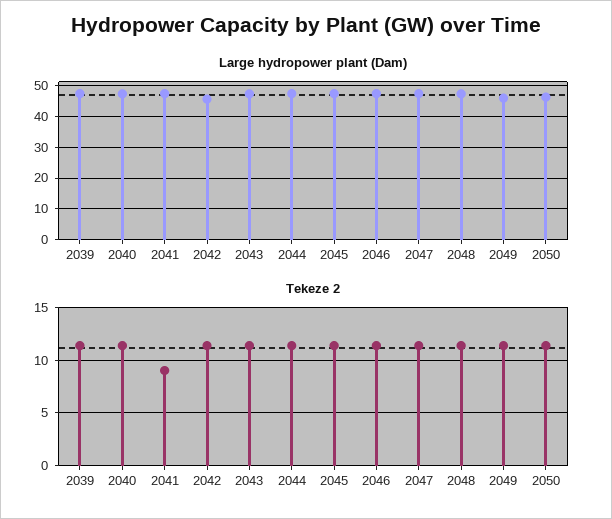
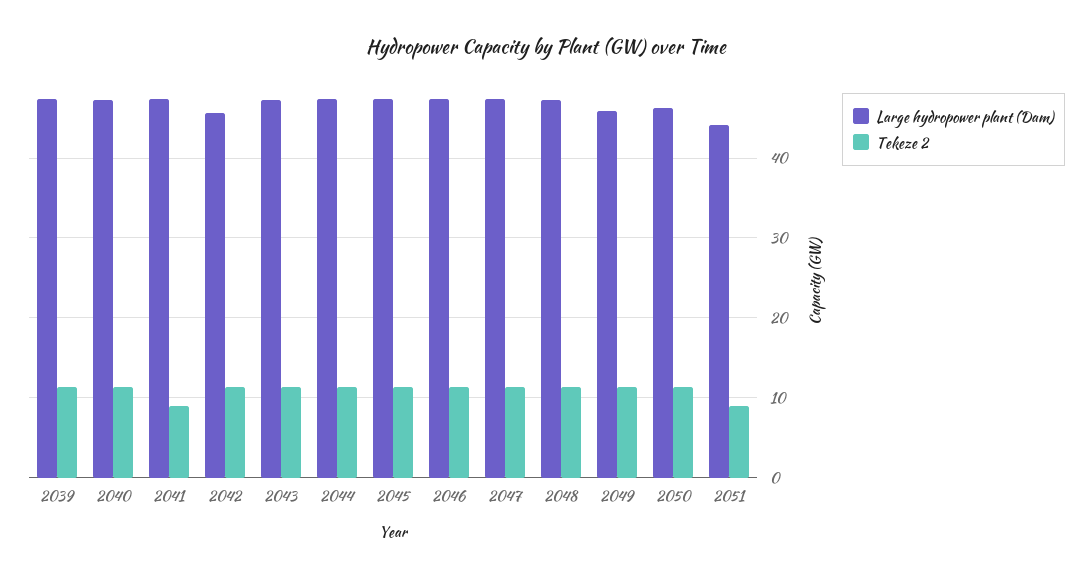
Large hydropower plant (Dam), 2051: none -> 44
Tekeze 2, 2051: none -> 9

